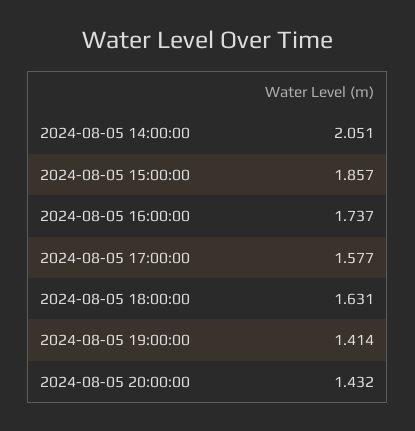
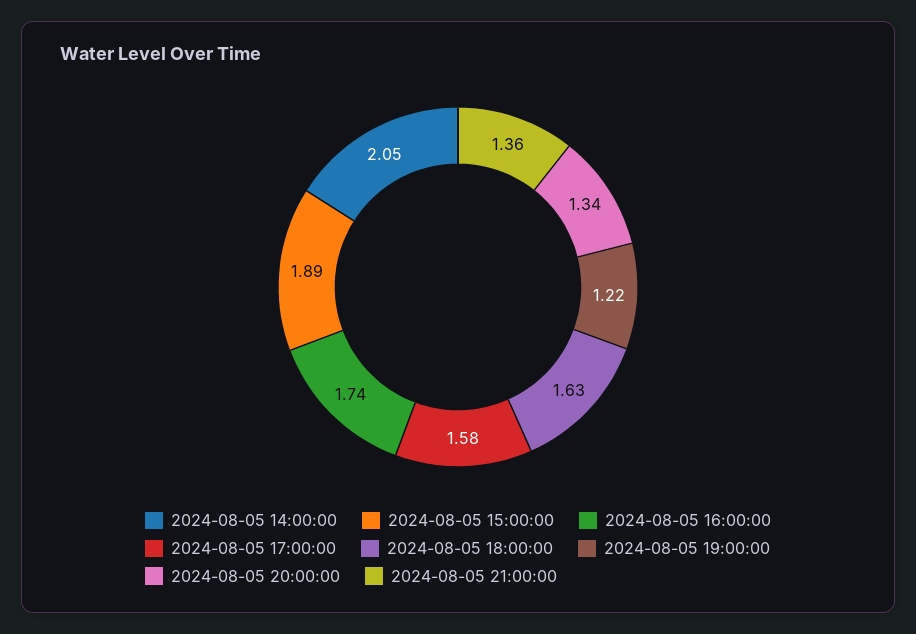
2024-08-05 15:00:00: 1.857 -> 1.89
2024-08-05 19:00:00: 1.414 -> 1.22
2024-08-05 20:00:00: 1.432 -> 1.34
2024-08-05 21:00:00: none -> 1.36

